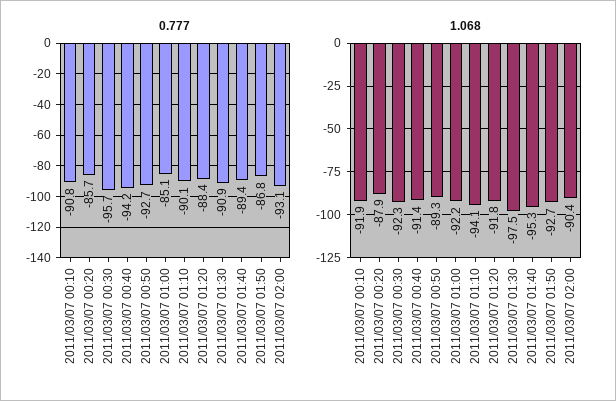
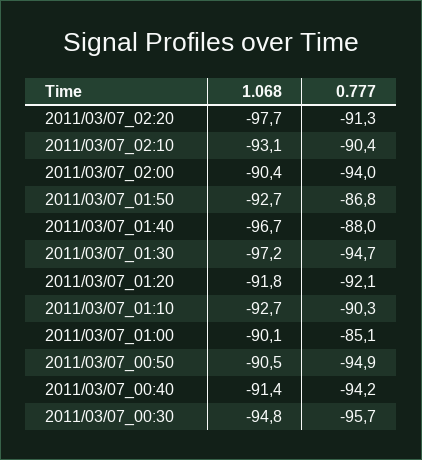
0.777, 2011/03/07 00:10: -90.8 -> none
0.777, 2011/03/07 00:20: -85.7 -> none
0.777, 2011/03/07 00:50: -92.7 -> -94.9
0.777, 2011/03/07 01:10: -90.1 -> -90.3
0.777, 2011/03/07 01:20: -88.4 -> -92.1
0.777, 2011/03/07 01:30: -90.9 -> -94.7
0.777, 2011/03/07 01:40: -89.4 -> -88
0.777, 2011/03/07 02:00: -93.1 -> -94
1.068, 2011/03/07 00:10: -91.9 -> none
1.068, 2011/03/07 00:20: -87.9 -> none
1.068, 2011/03/07 00:30: -92.3 -> -94.8
1.068, 2011/03/07 00:50: -89.3 -> -90.5
1.068, 2011/03/07 01:00: -92.2 -> -90.1
1.068, 2011/03/07 01:10: -94.1 -> -92.7
1.068, 2011/03/07 01:30: -97.5 -> -97.2
1.068, 2011/03/07 01:40: -95.3 -> -96.7
1.068, 2011/03/07_02:20: none -> -97.7
0.777, 2011/03/07_02:20: none -> -91.3
1.068, 2011/03/07_02:10: none -> -93.1
0.777, 2011/03/07_02:10: none -> -90.4

